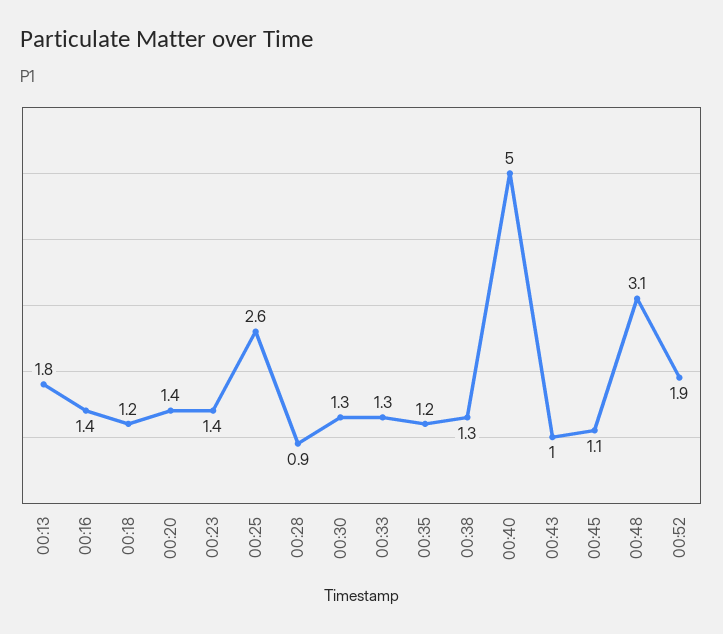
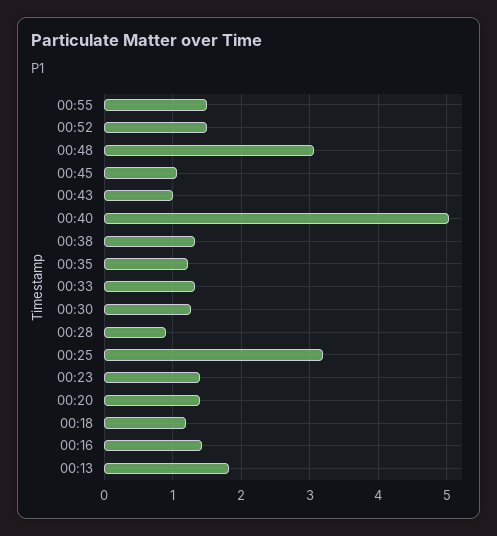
00:25: 2.6 -> 3.2
00:52: 1.9 -> 1.5
00:55: none -> 1.5

